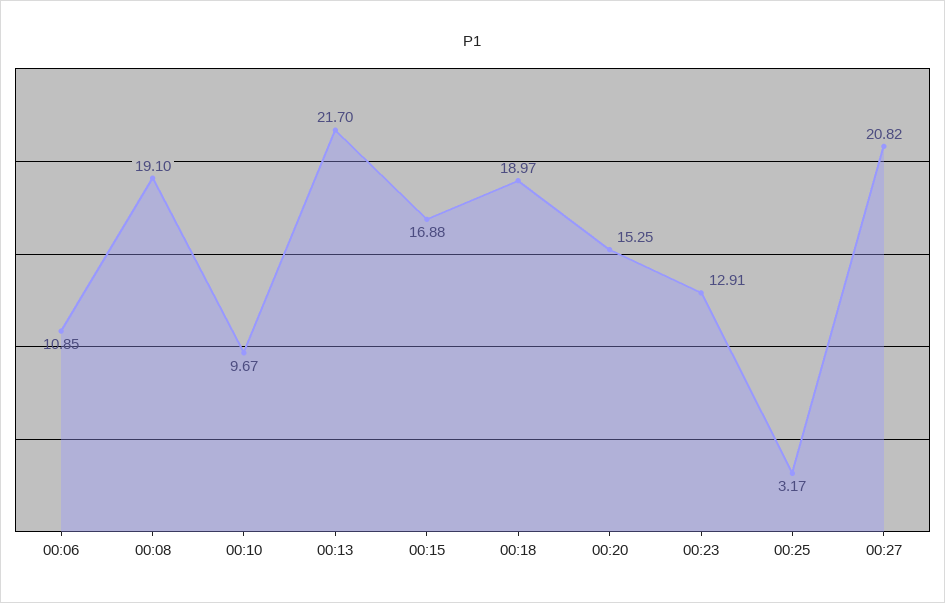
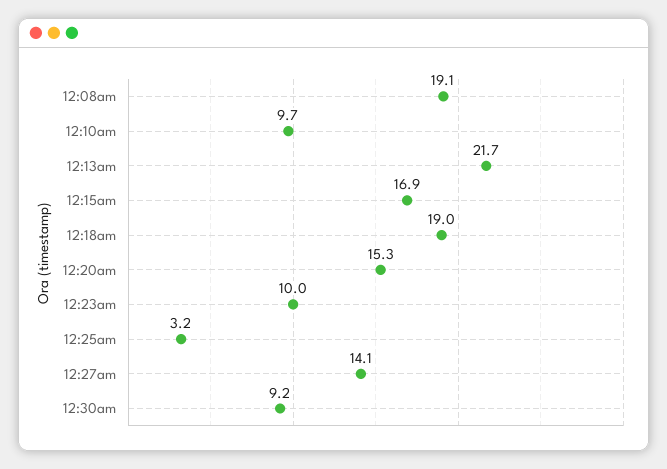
00:06: 10.85 -> none
00:23: 12.91 -> 10
00:27: 20.82 -> 14.1
12:30am: none -> 9.2

